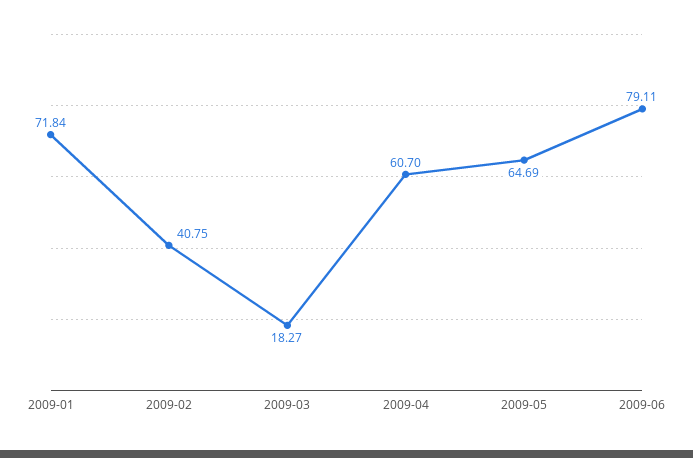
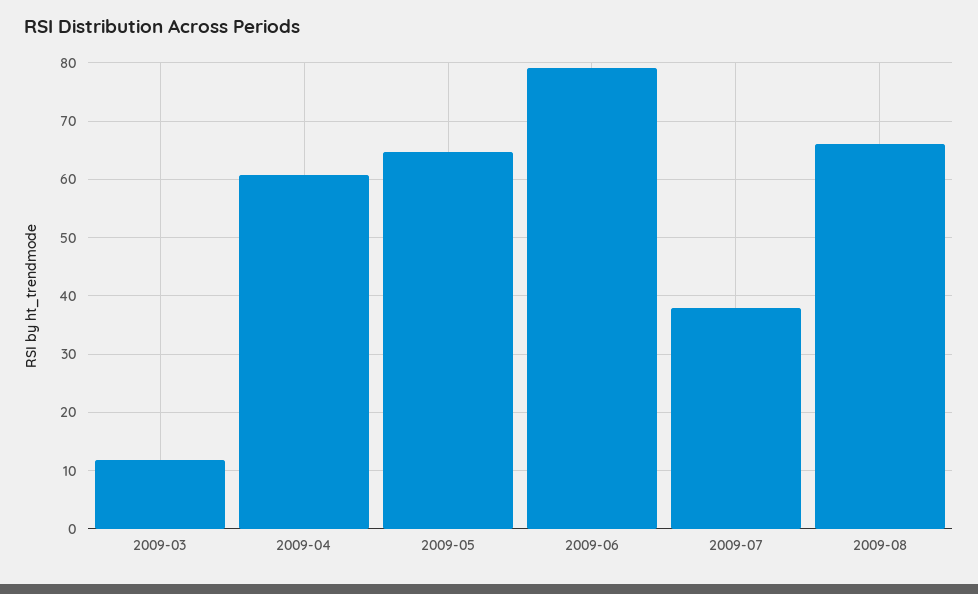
2009-01: 71.84 -> none
2009-02: 40.75 -> none
2009-03: 18.27 -> 12
2009-07: none -> 38
2009-08: none -> 66

